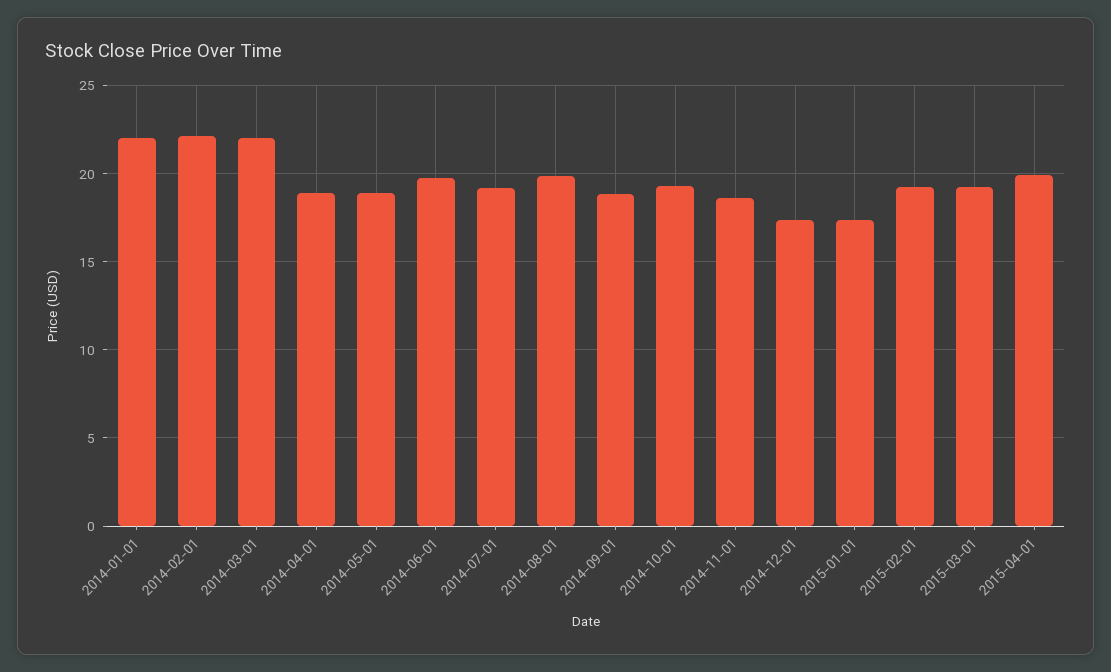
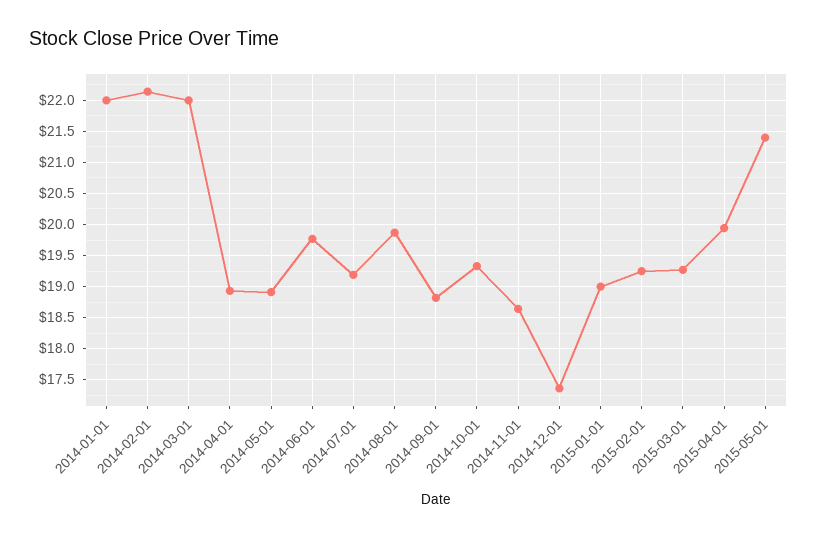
2015-01-01: 17.5 -> 19
2015-05-01: none -> 21.4

